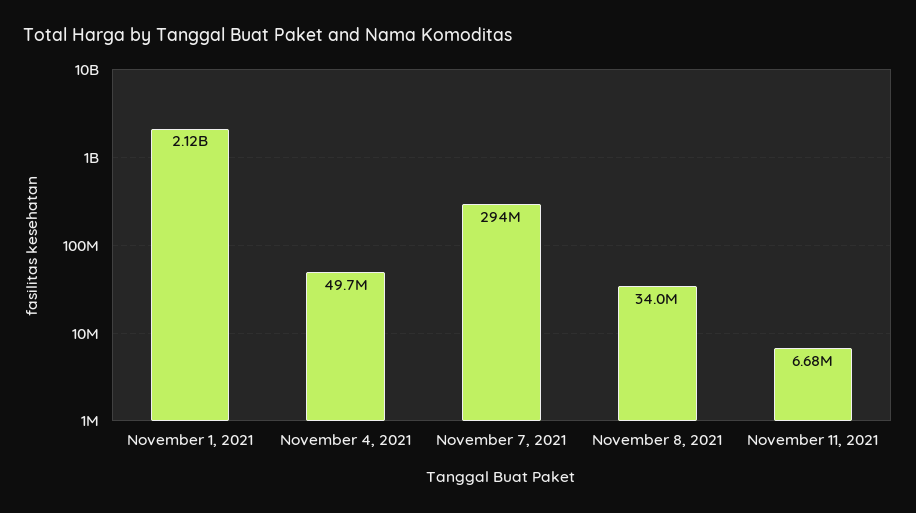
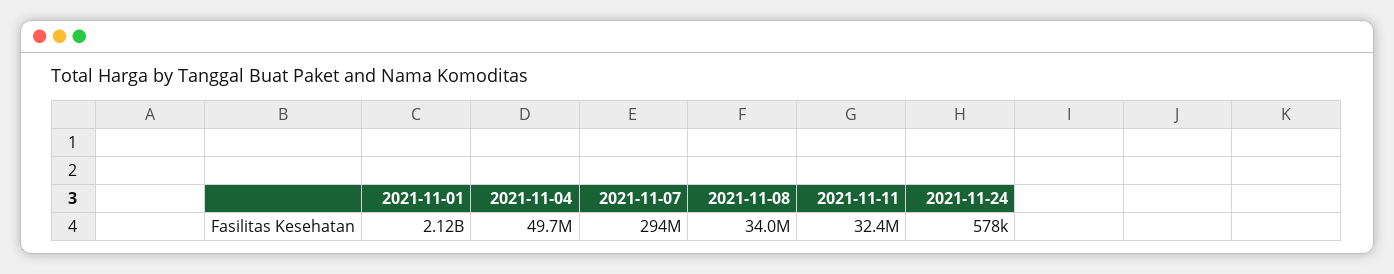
November 11, 2021: 6680000 -> 32400000
2021-11-24: none -> 578000

